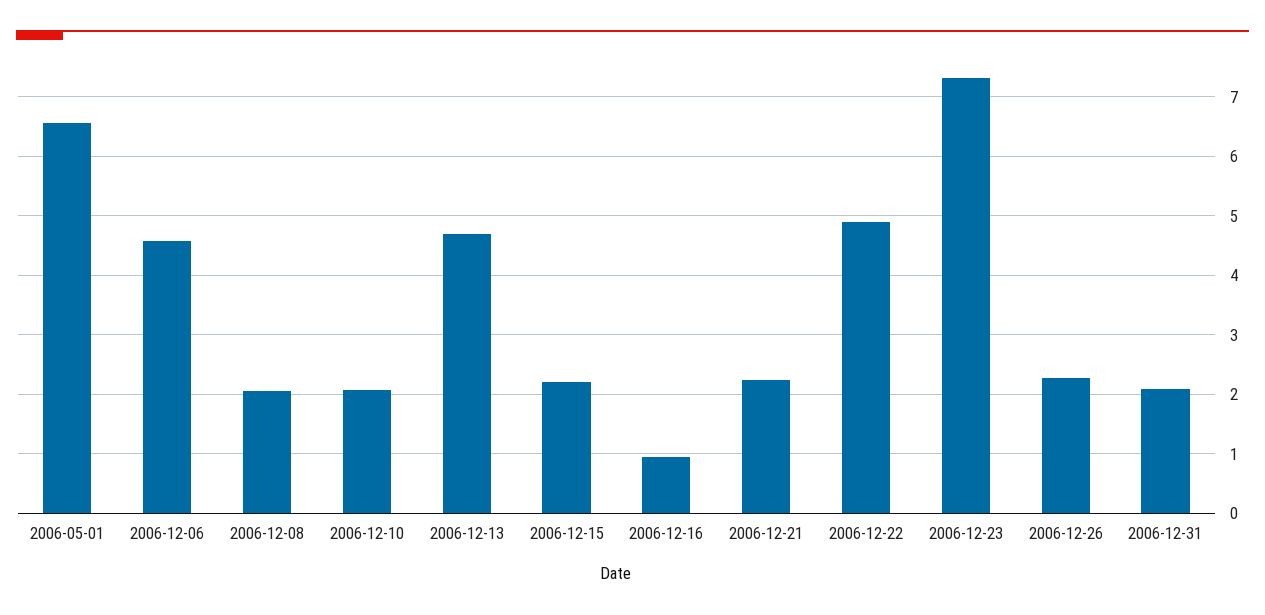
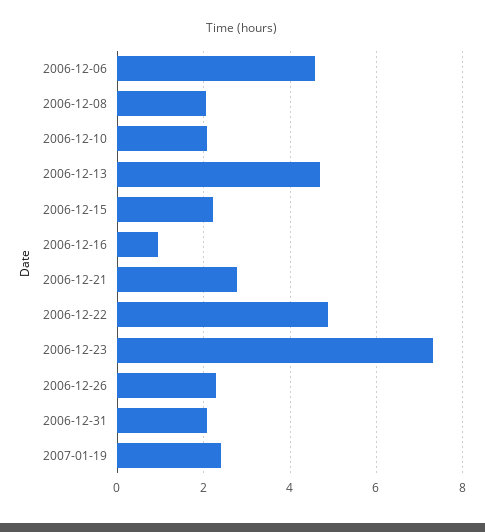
2006-05-01: 6.6 -> none
2006-12-21: 2.2 -> 2.8
2007-01-19: none -> 2.4

